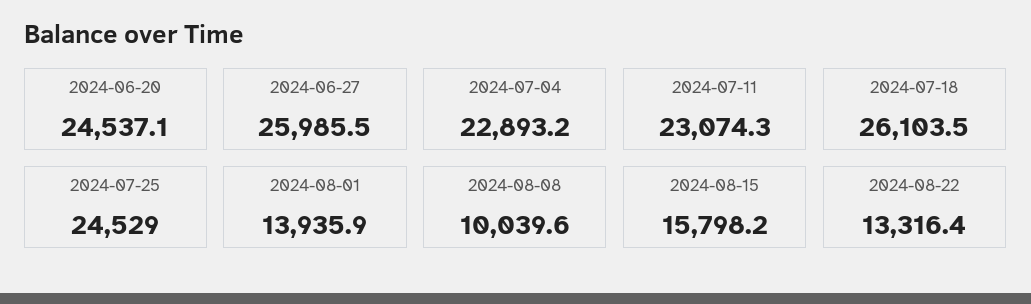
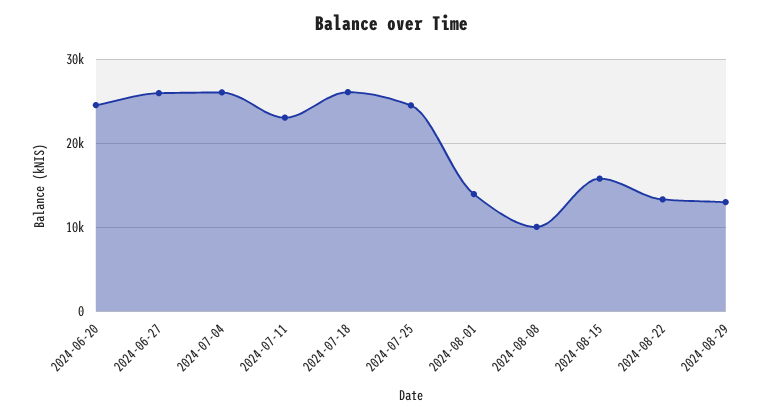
2024-07-04: 22893.2 -> 26000
2024-08-29: none -> 13000

